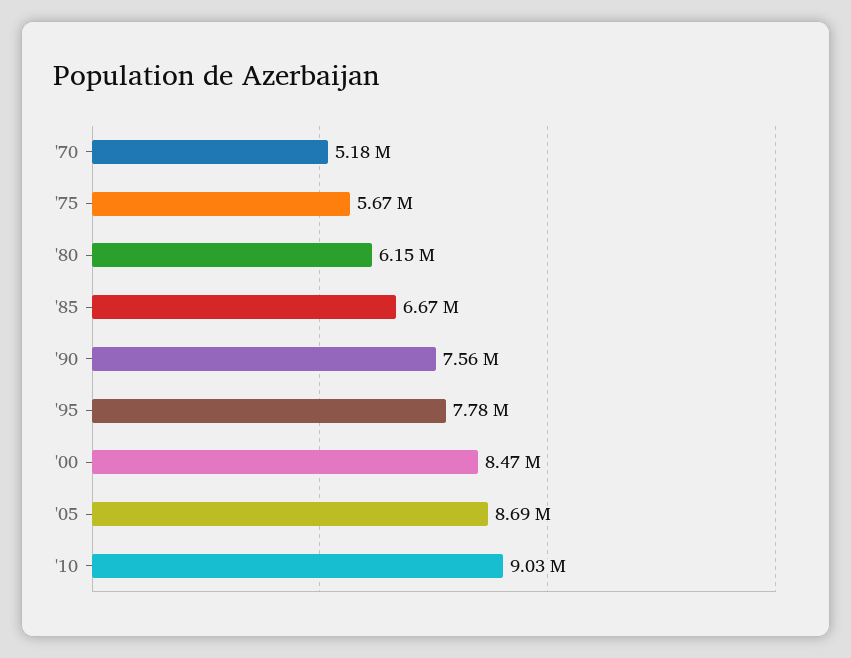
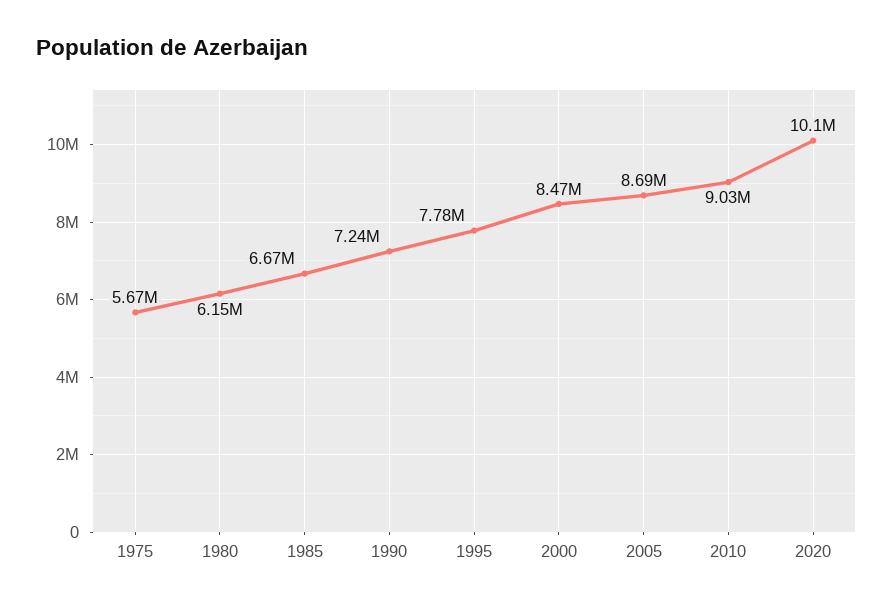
'70: 5180000 -> none
'90: 7560000 -> 7240000
2020: none -> 10100000

